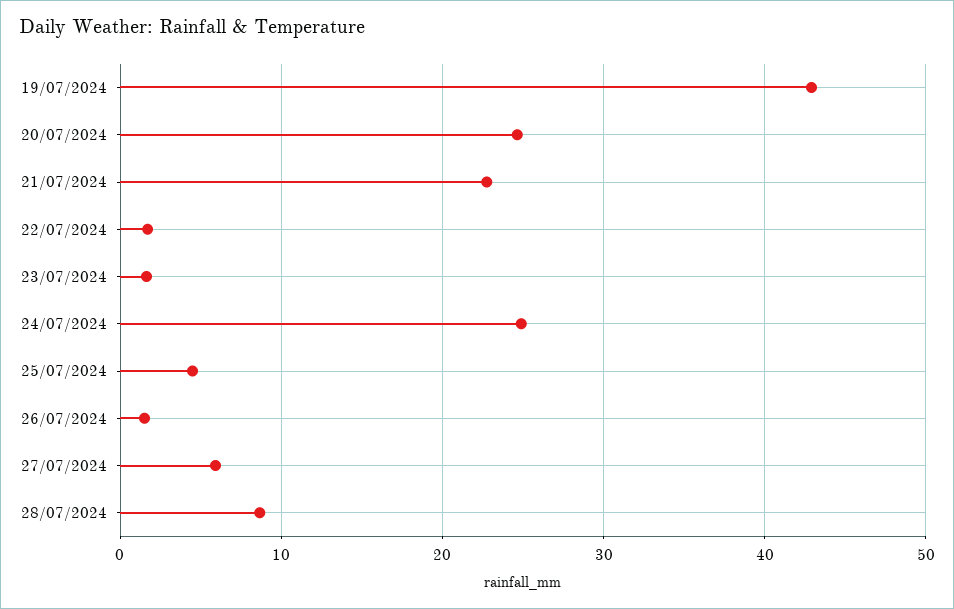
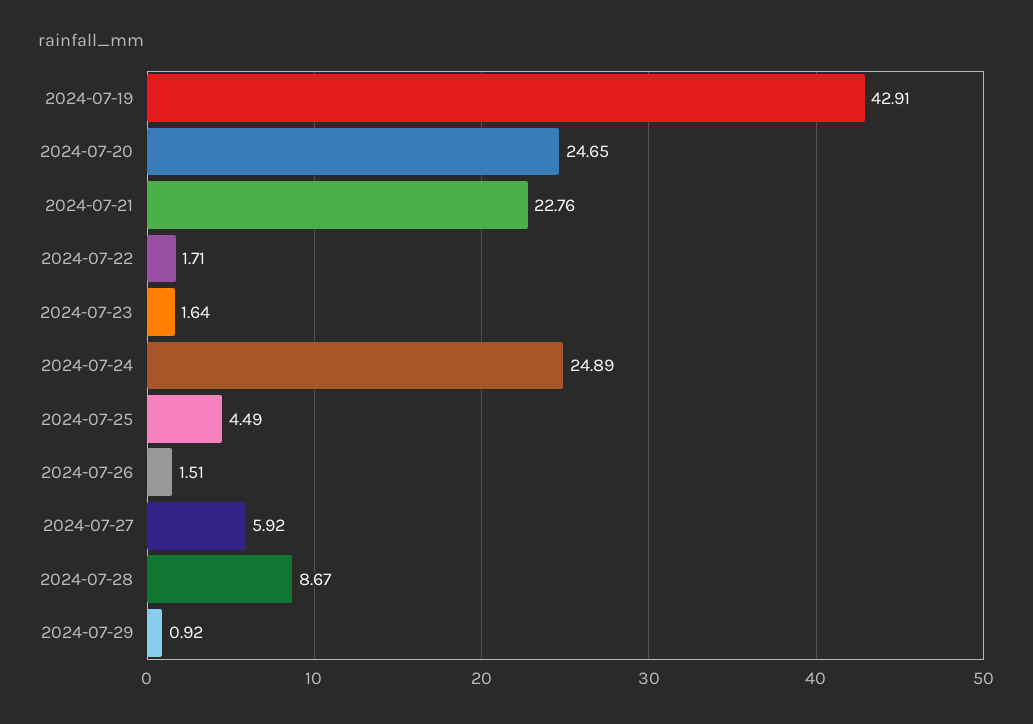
2024-07-29: none -> 0.92

